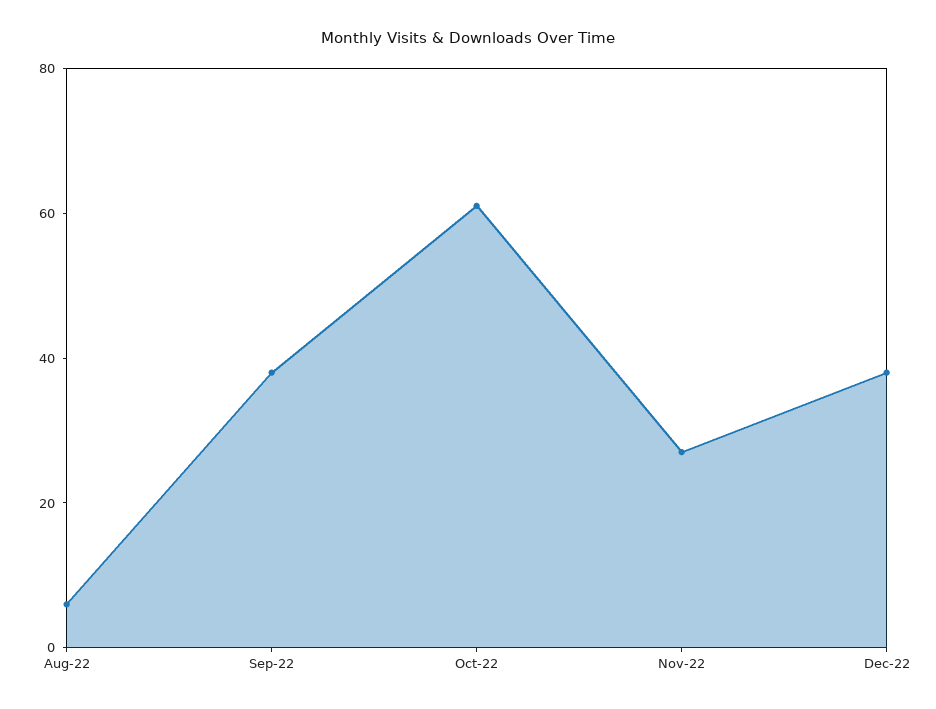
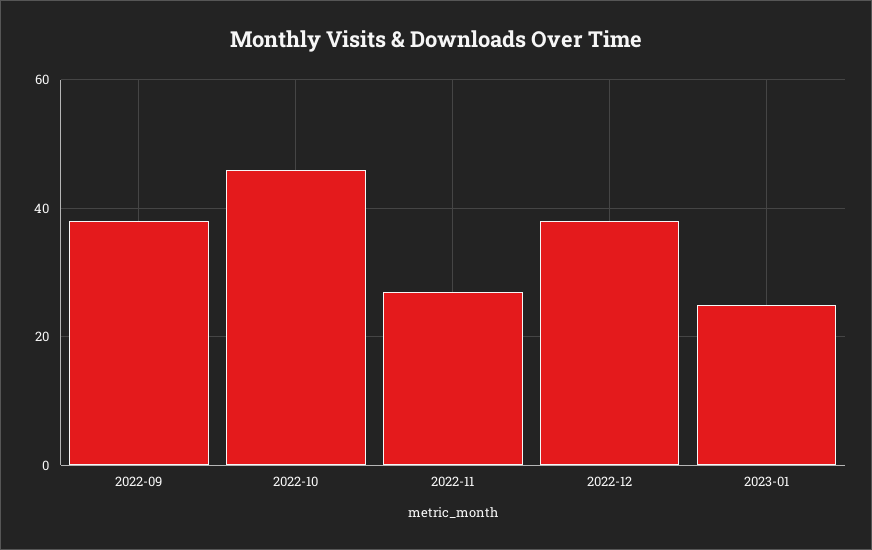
Aug-22: 5 -> none
Oct-22: 60 -> 45
2023-01: none -> 25

